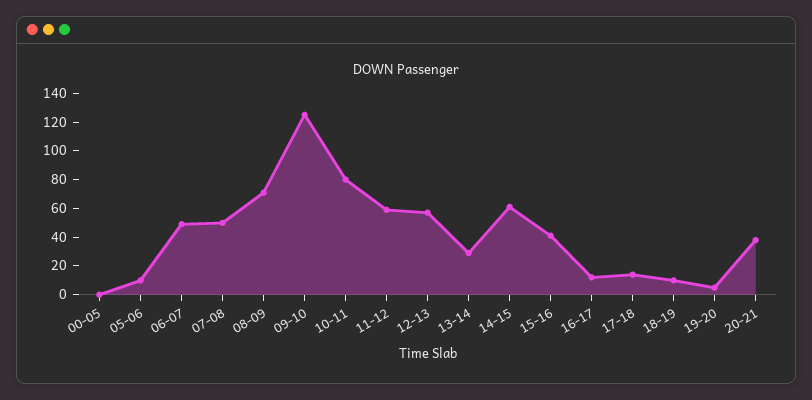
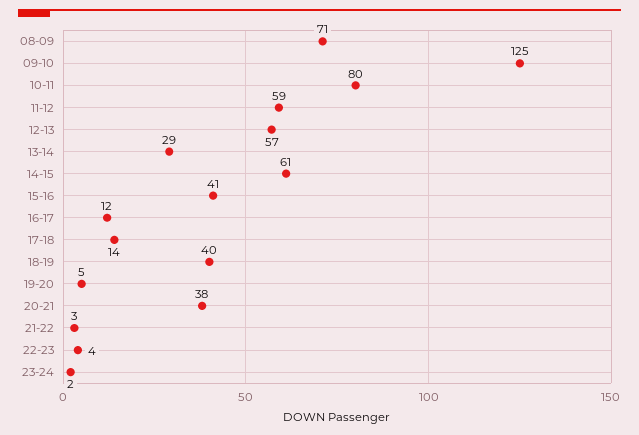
00-05: 0 -> none
05-06: 10 -> none
06-07: 50 -> none
07-08: 50 -> none
18-19: 10 -> 40
21-22: none -> 3
22-23: none -> 4
23-24: none -> 2

